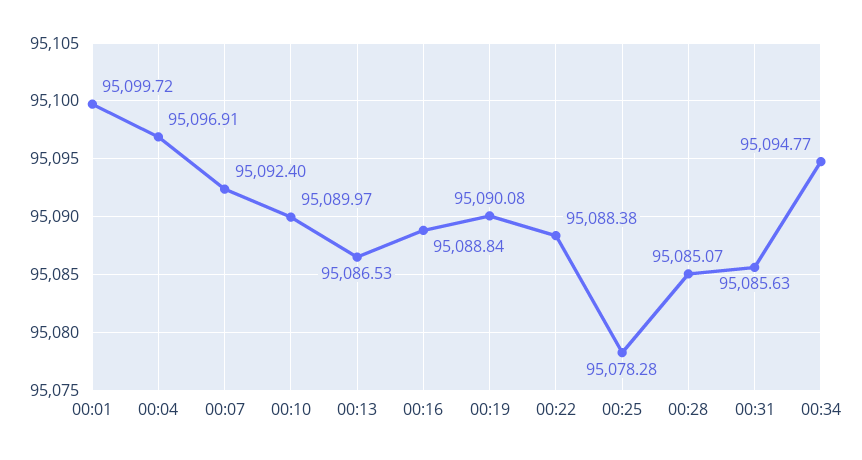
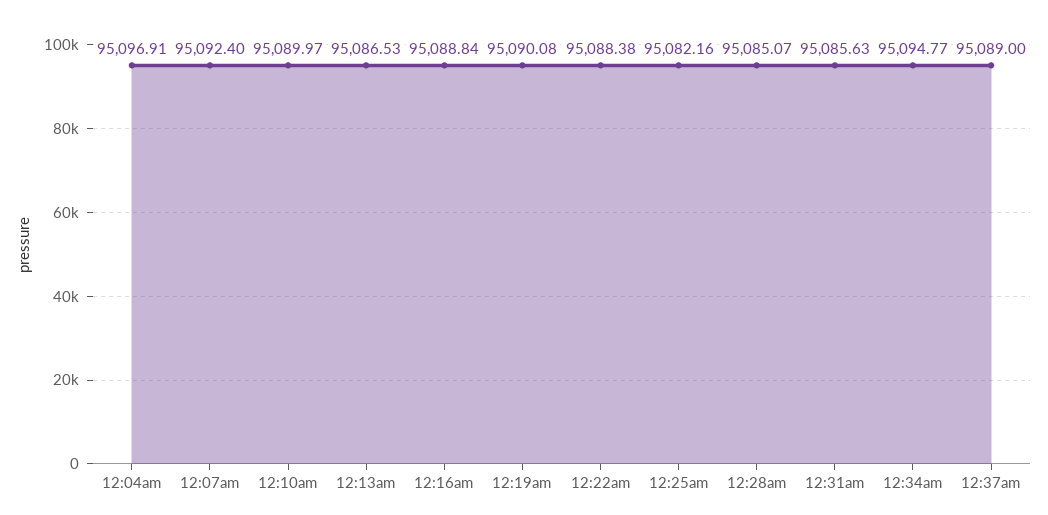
00:01: 95099.72 -> none
00:25: 95078.28 -> 95082.16
12:37am: none -> 95089

